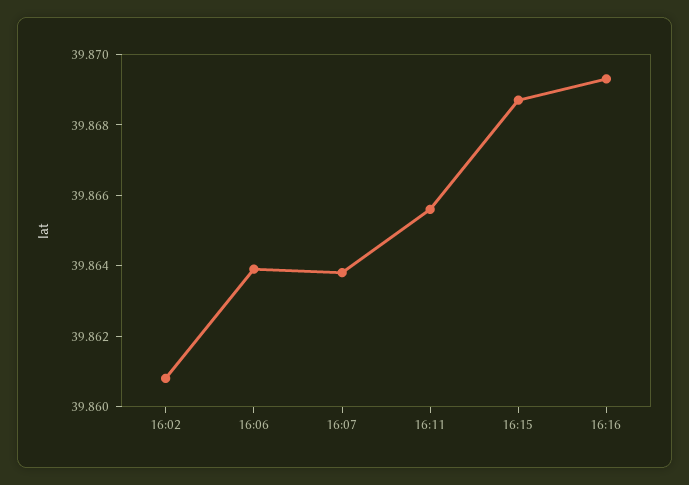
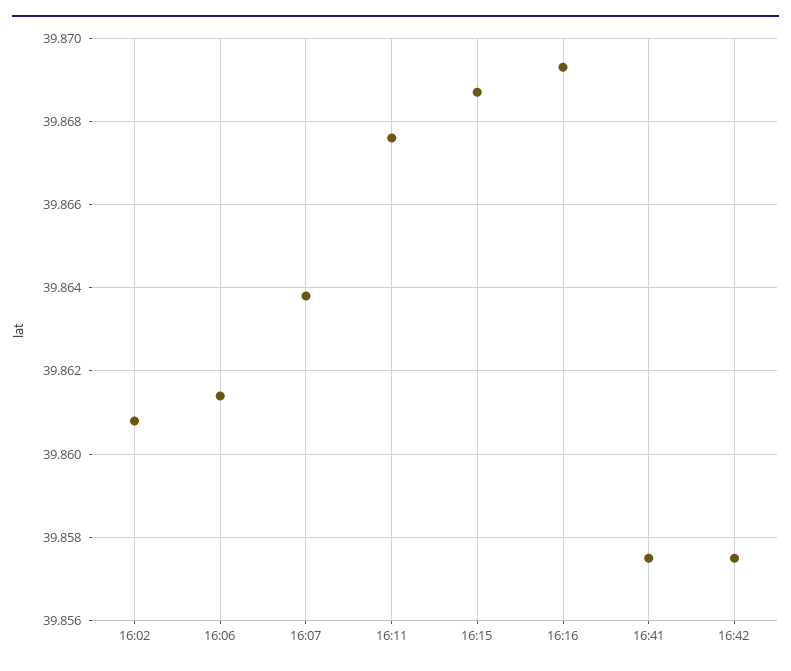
16:06: 39.864 -> 39.8615
16:11: 39.8655 -> 39.8675
16:41: none -> 39.8575
16:42: none -> 39.8575

